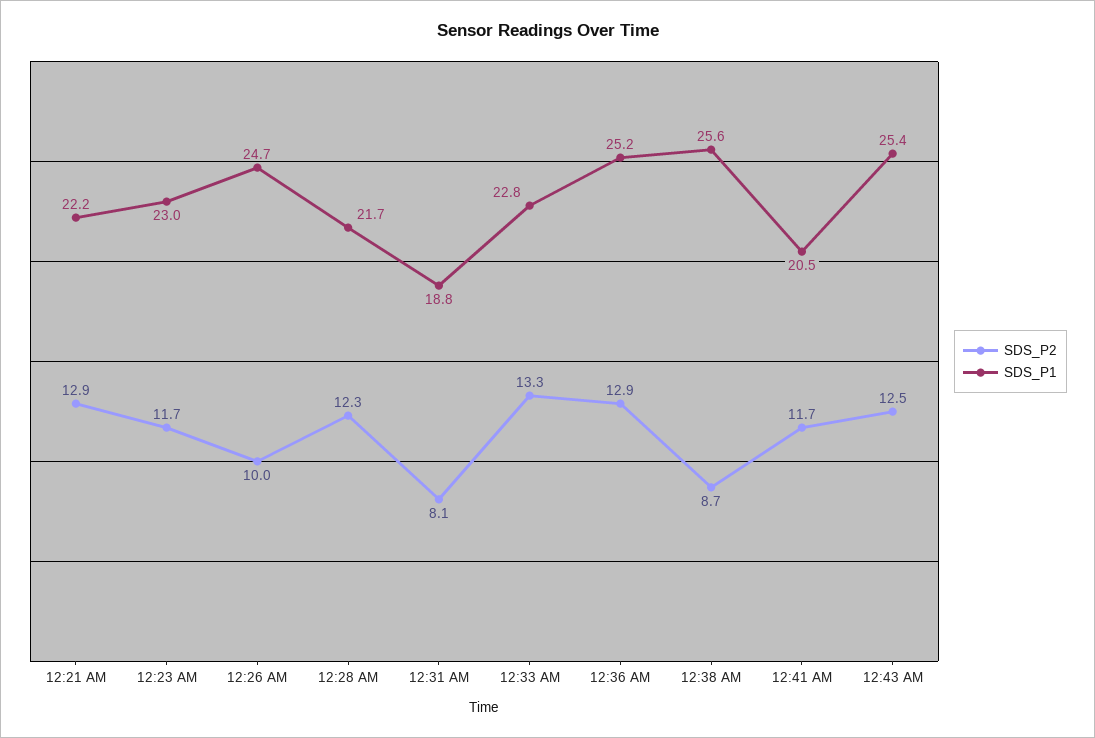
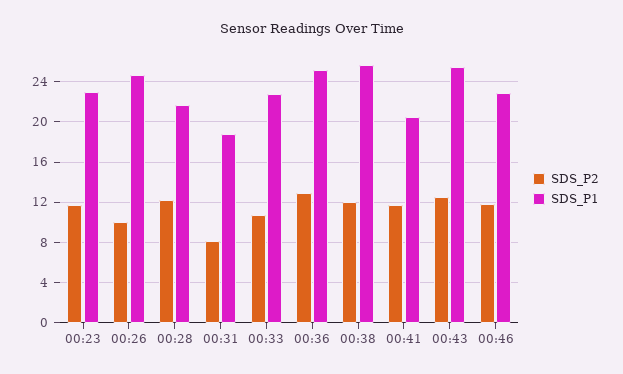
SDS_P2, 12:21 AM: 12.9 -> none
SDS_P1, 12:21 AM: 22.2 -> none
SDS_P2, 12:33 AM: 13.3 -> 11
SDS_P2, 12:38 AM: 8.7 -> 12
SDS_P2, 00:46: none -> 12
SDS_P1, 00:46: none -> 23

